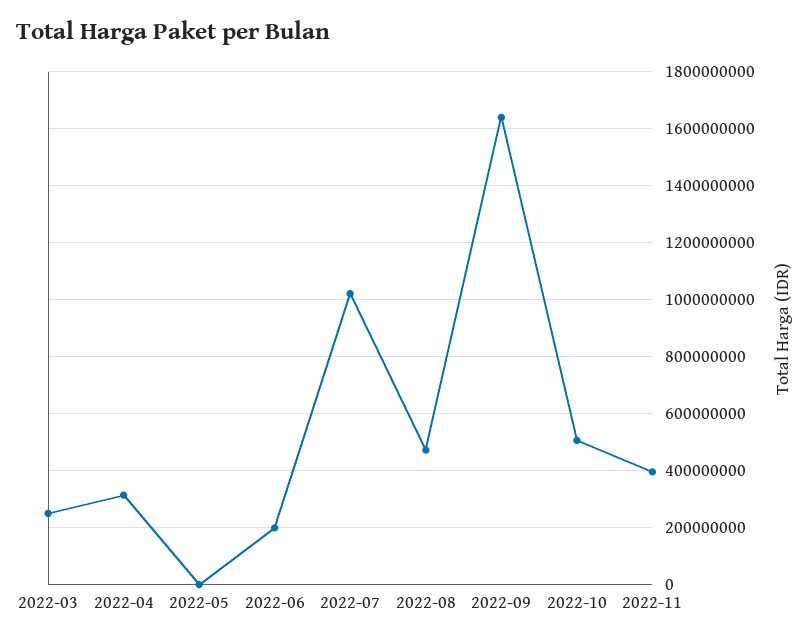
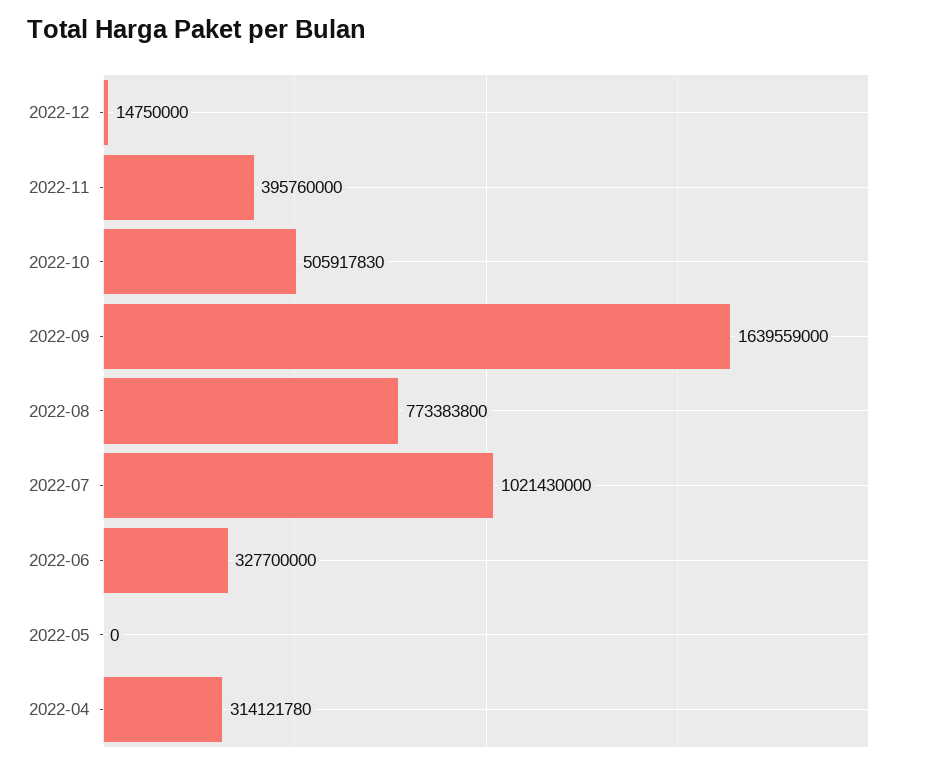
2022-03: 250000000 -> none
2022-06: 200000000 -> 327700000
2022-08: 475000000 -> 773383800
2022-12: none -> 14750000

